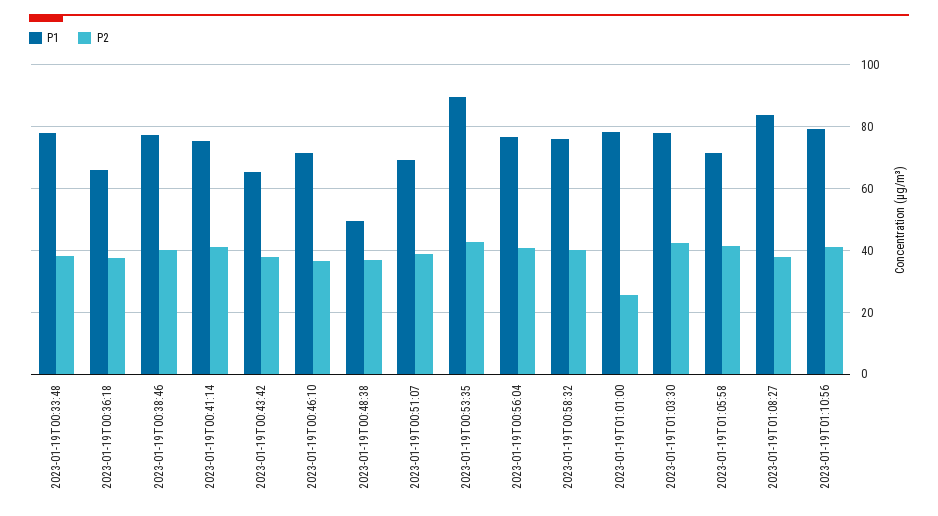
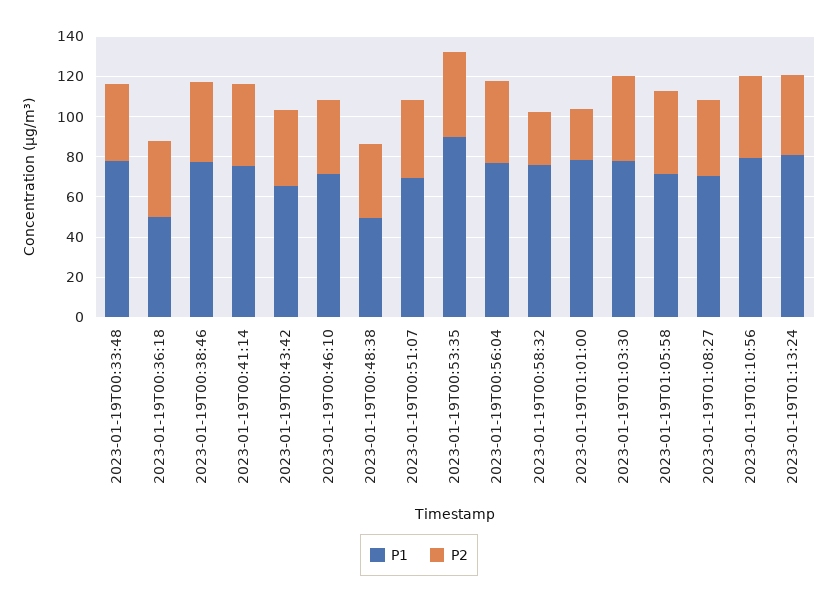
P1, 2023-01-19T00:36:18: 66 -> 50
P2, 2023-01-19T00:58:32: 40 -> 25
P1, 2023-01-19T01:08:27: 84 -> 70
P1, 2023-01-19T01:13:24: none -> 80
P2, 2023-01-19T01:13:24: none -> 40

